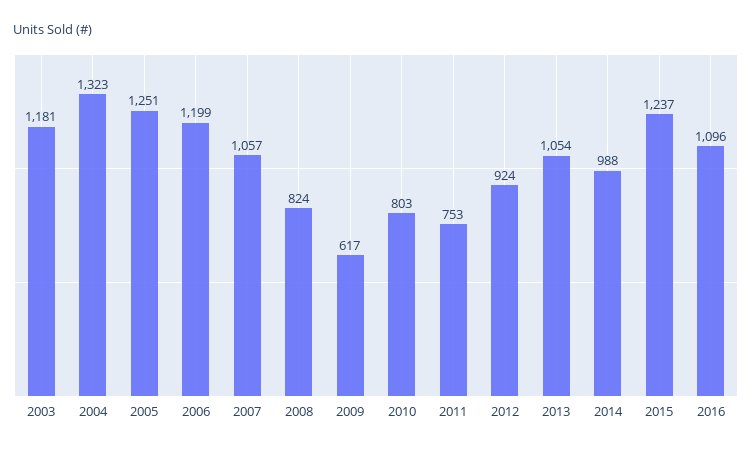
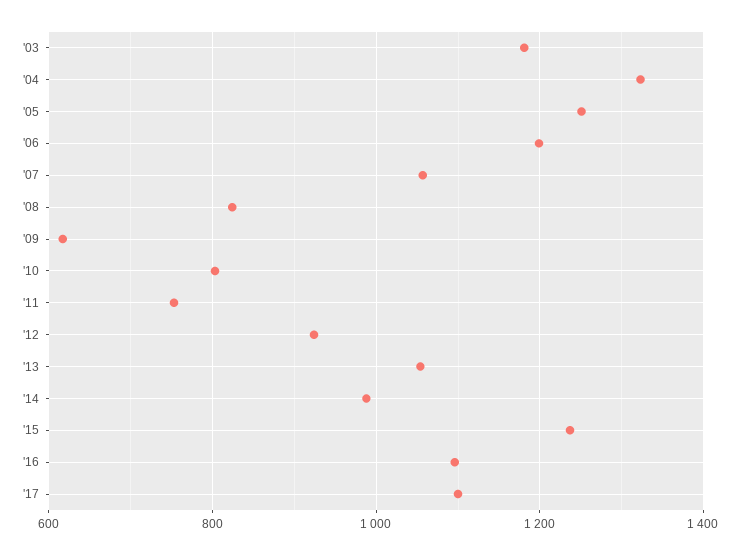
'17: none -> 1100

